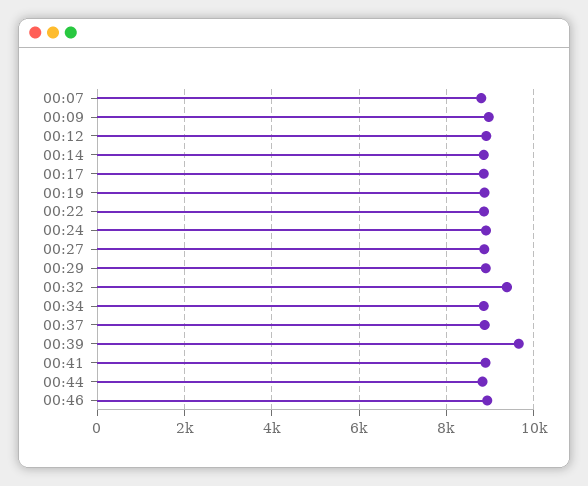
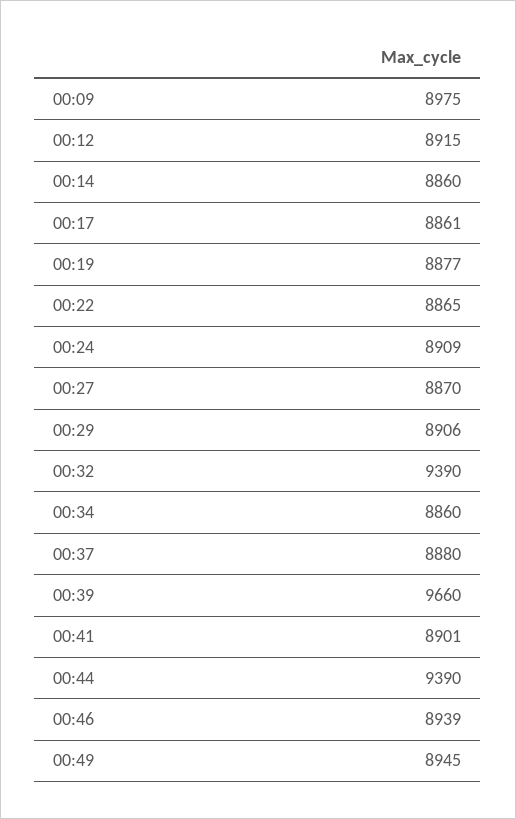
00:07: 8800 -> none
00:44: 8800 -> 9390
00:49: none -> 8945

